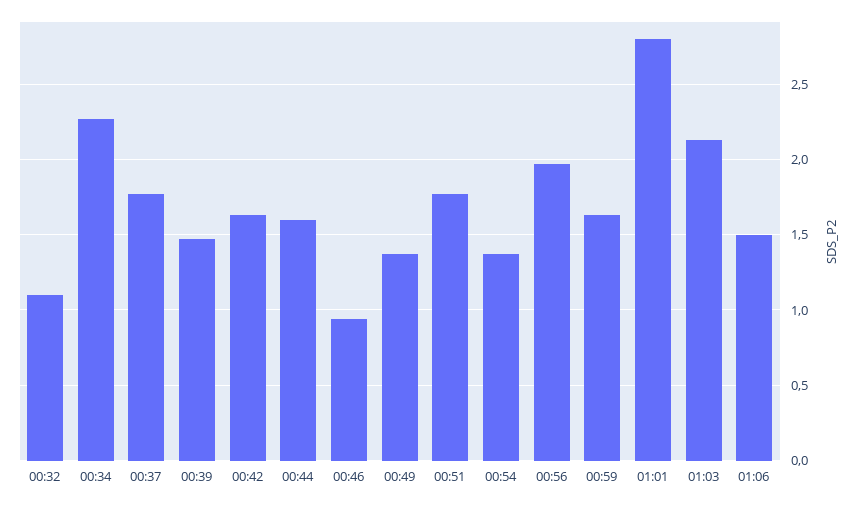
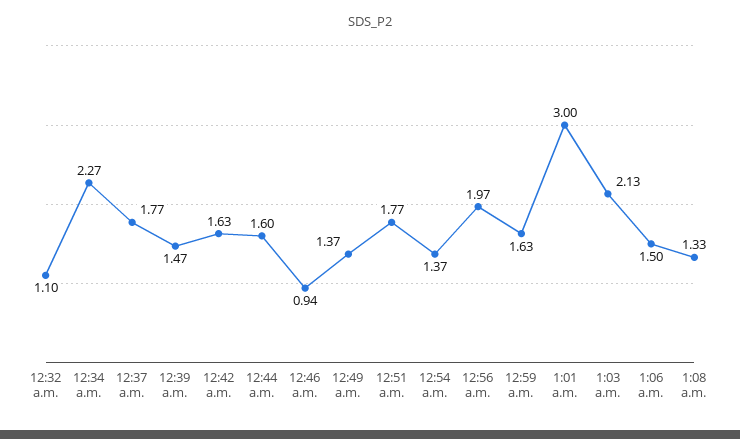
01:01: 2.8 -> 3
1:08 a.m.: none -> 1.33

